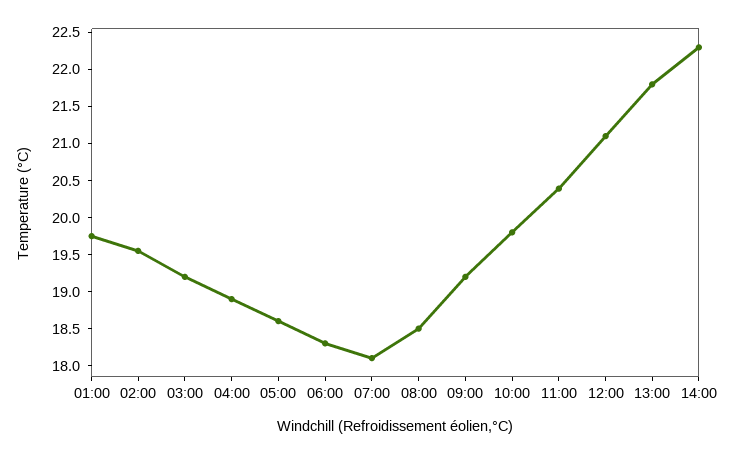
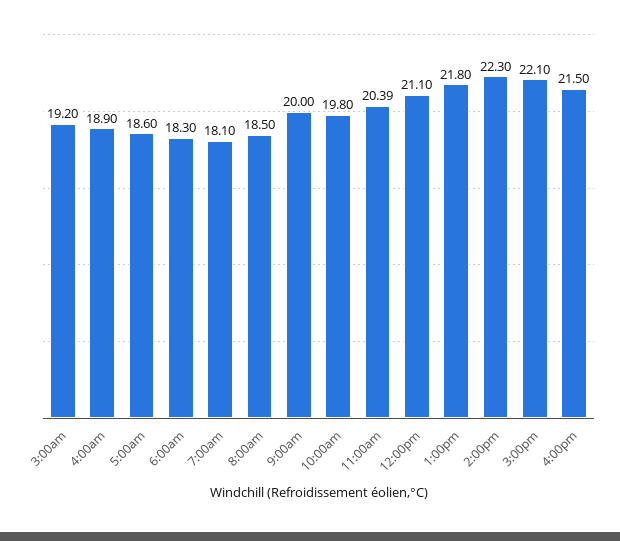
01:00: 19.75 -> none
02:00: 19.5 -> none
09:00: 19.25 -> 20
3:00pm: none -> 22.1
4:00pm: none -> 21.5

